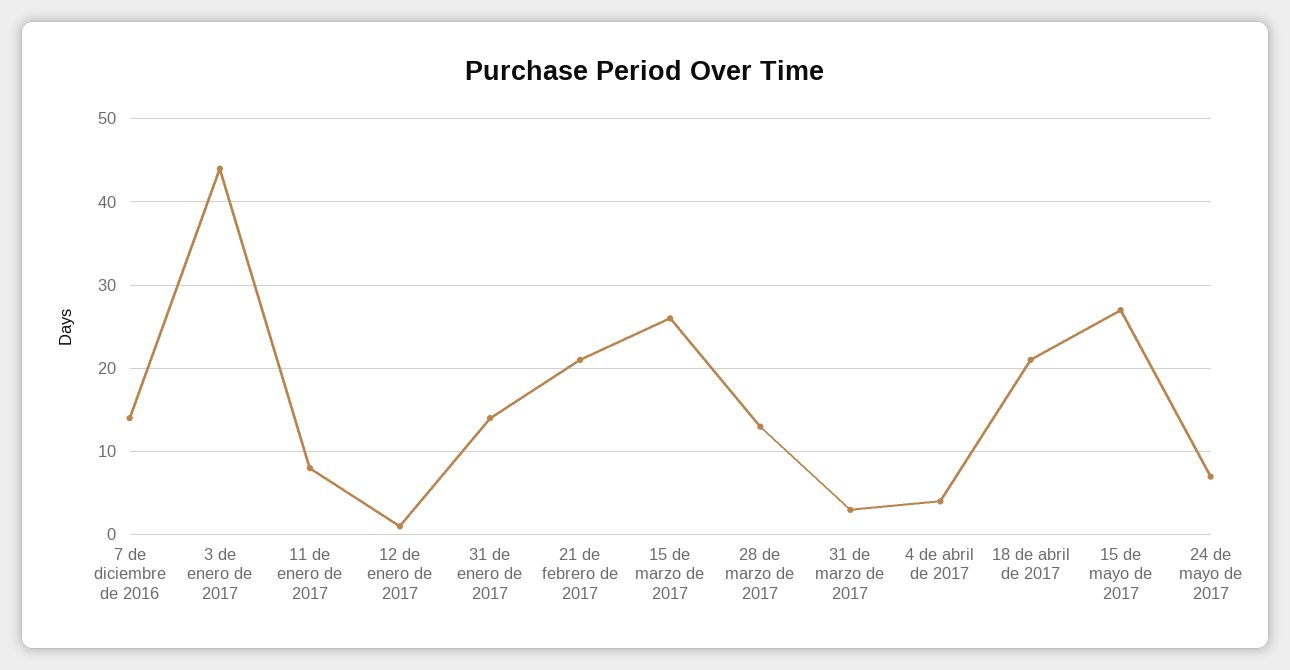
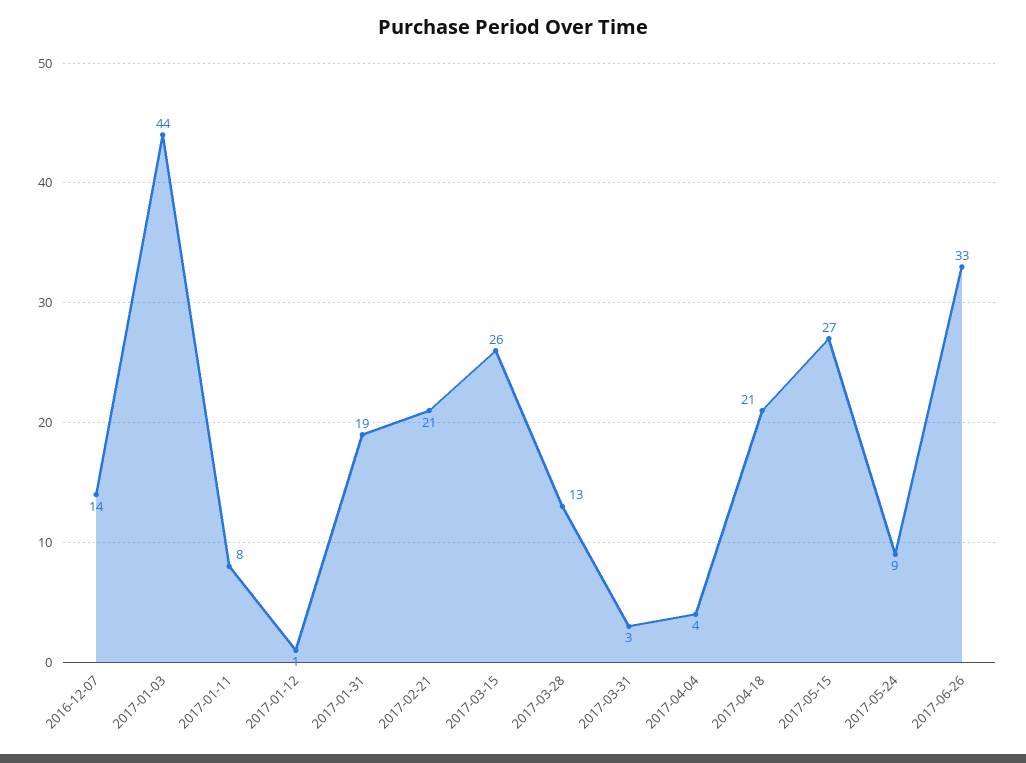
31 de enero de 2017: 14 -> 19
24 de mayo de 2017: 7 -> 9
2017-06-26: none -> 33

